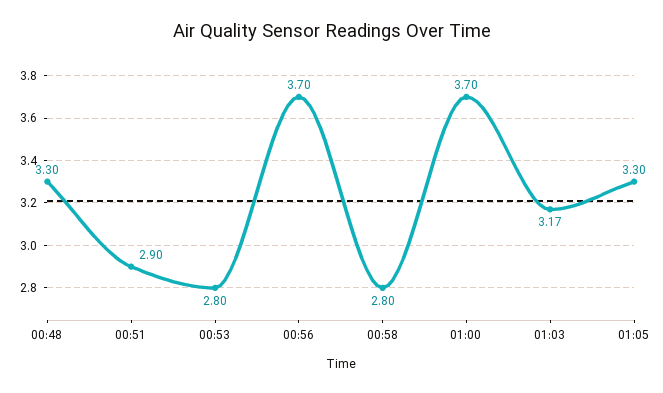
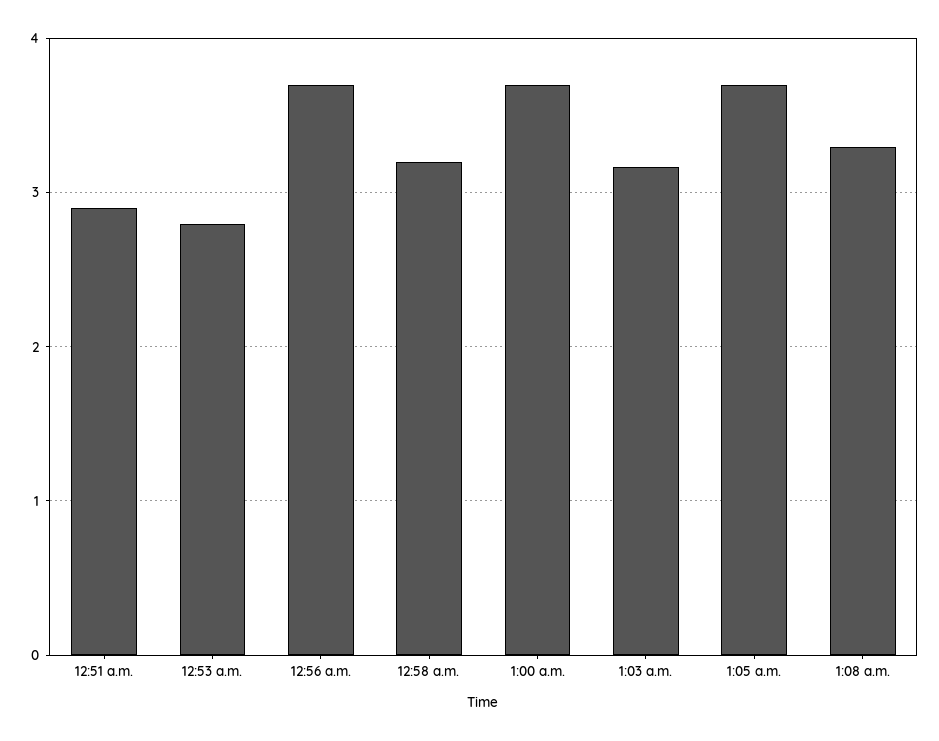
00:48: 3.3 -> none
00:58: 2.8 -> 3.2
01:05: 3.3 -> 3.7
1:08 a.m.: none -> 3.3

